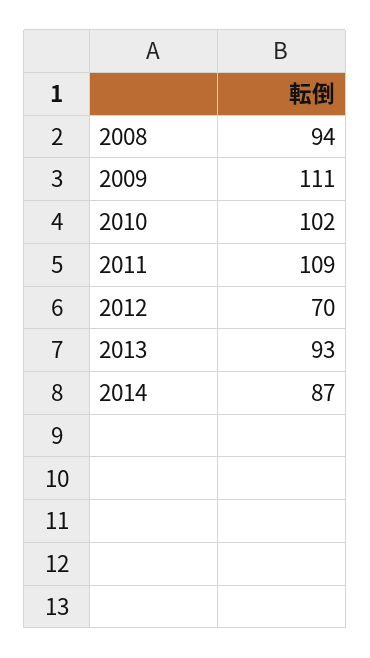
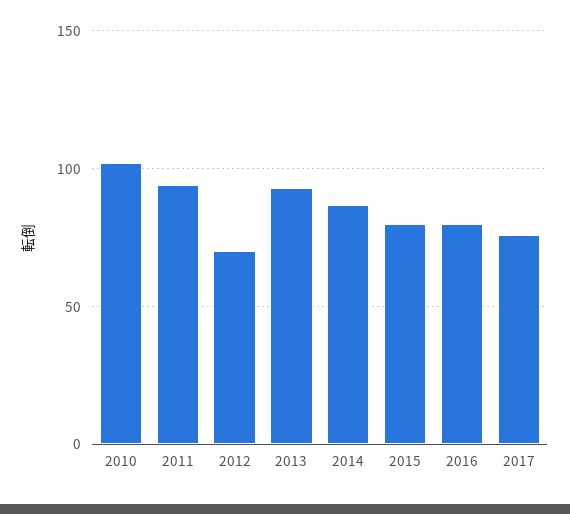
2008: 94 -> none
2009: 111 -> none
2011: 109 -> 95
2015: none -> 80
2016: none -> 80
2017: none -> 75

